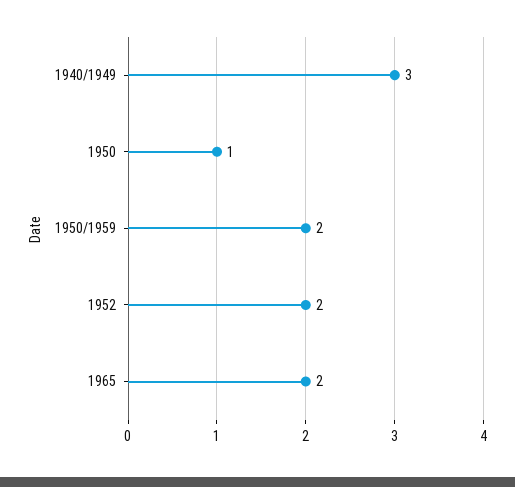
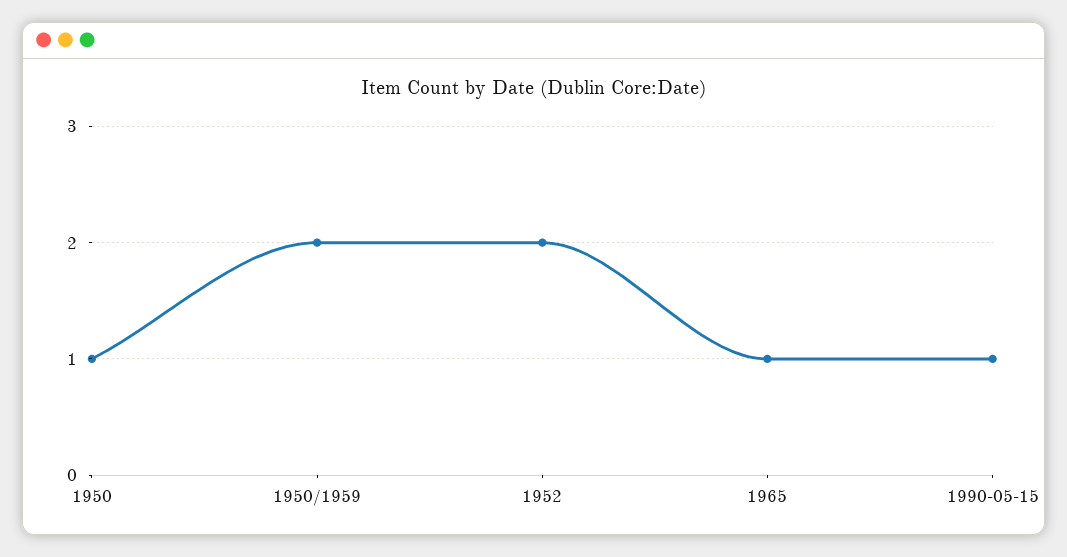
1940/1949: 3 -> none
1965: 2 -> 1
1990-05-15: none -> 1

